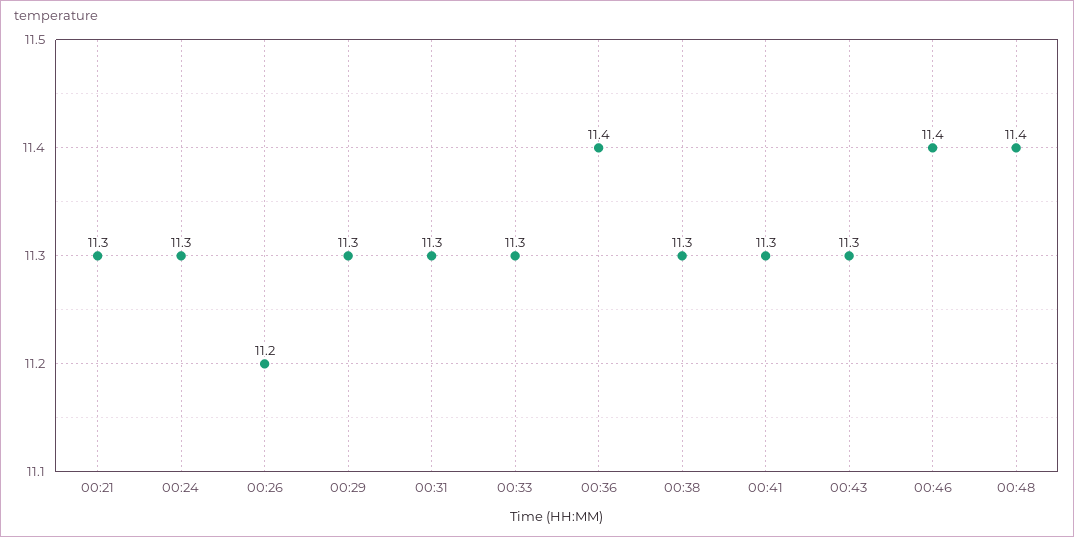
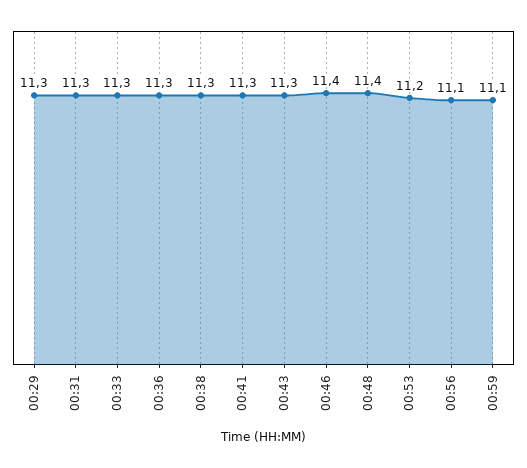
00:21: 11.3 -> none
00:24: 11.3 -> none
00:26: 11.2 -> none
00:36: 11.4 -> 11.3
00:53: none -> 11.2
00:56: none -> 11.1
00:59: none -> 11.1

